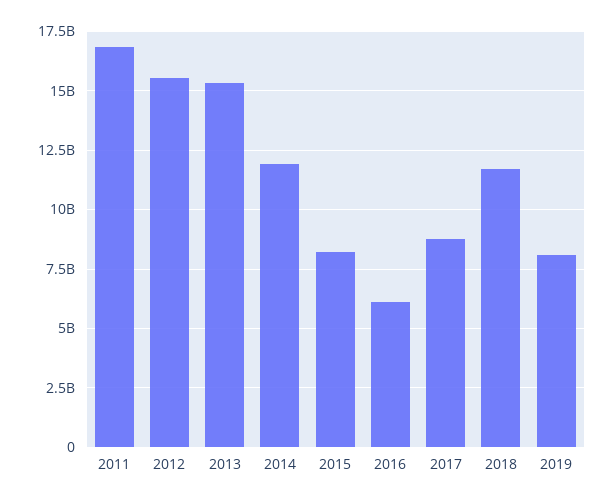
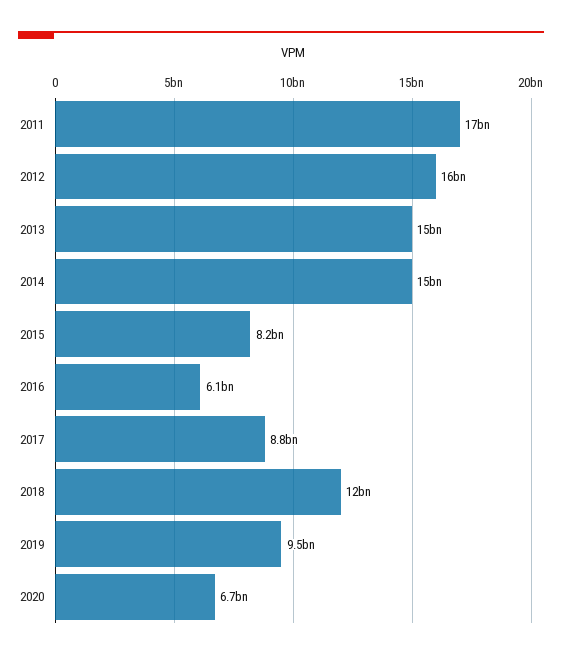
2014: 12000000000 -> 15000000000
2019: 8000000000 -> 9500000000
2020: none -> 6700000000

